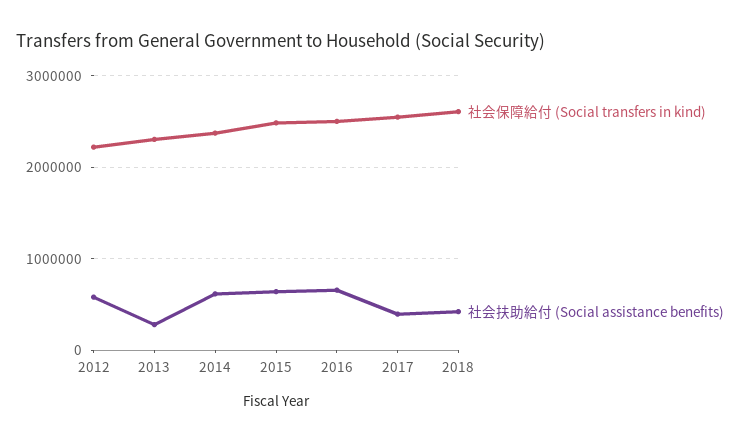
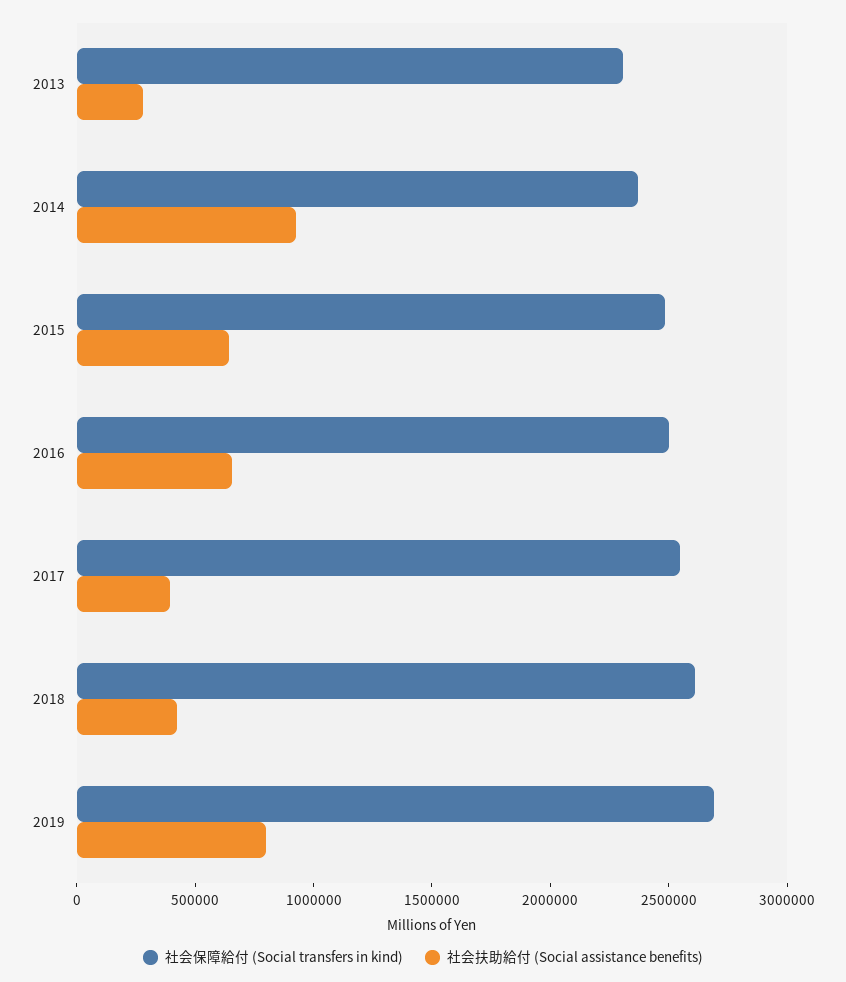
社会保障給付 (Social transfers in kind), 2012: 2200000 -> none
社会扶助給付 (Social assistance benefits), 2012: 600000 -> none
社会扶助給付 (Social assistance benefits), 2014: 600000 -> 900000
社会保障給付 (Social transfers in kind), 2019: none -> 2700000
社会扶助給付 (Social assistance benefits), 2019: none -> 800000

